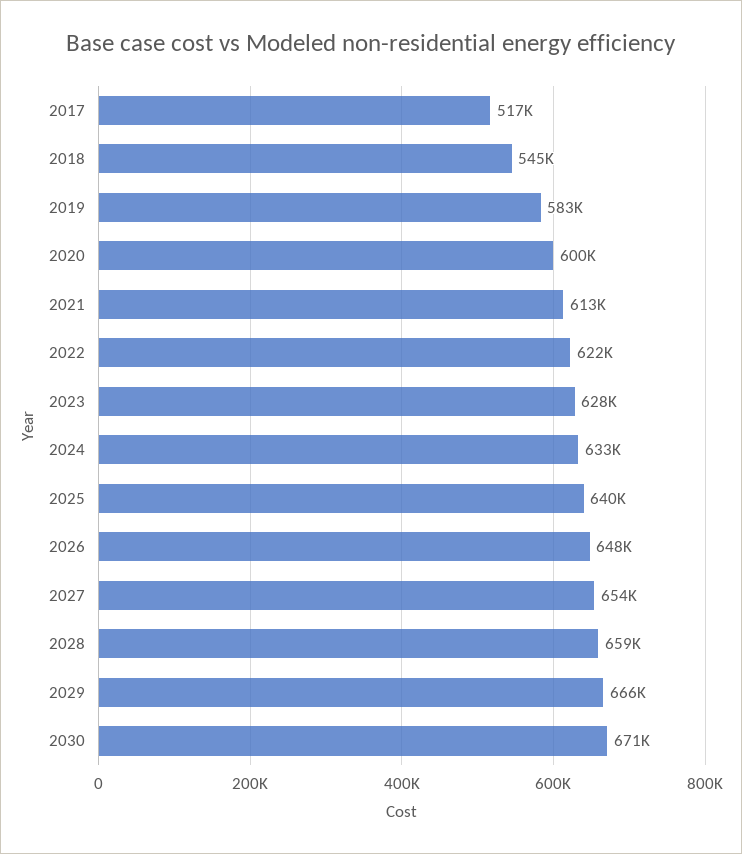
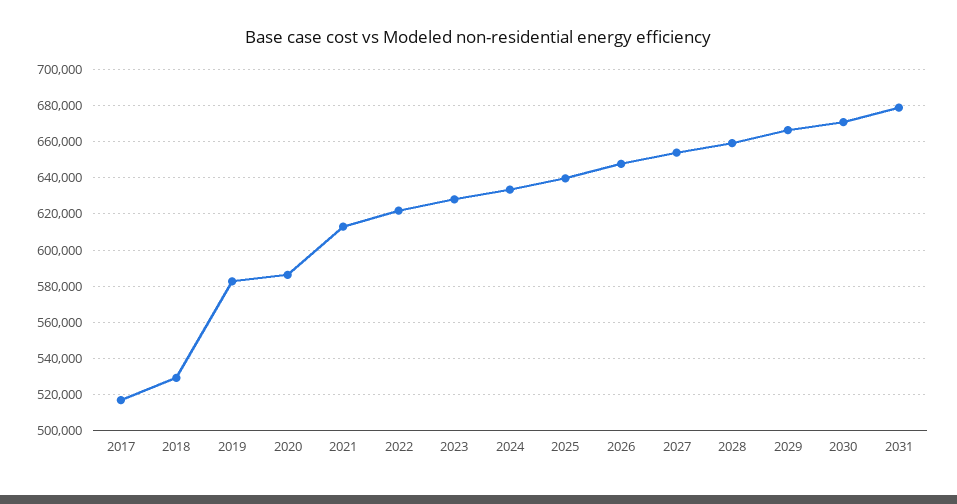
2018: 545000 -> 530000
2020: 600000 -> 585000
2031: none -> 680000

